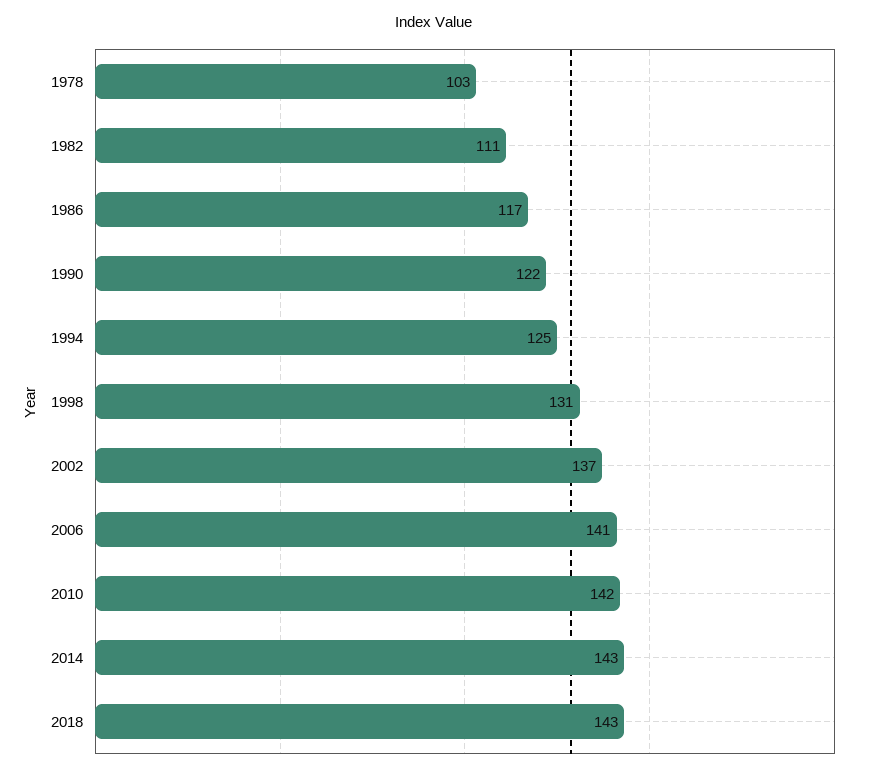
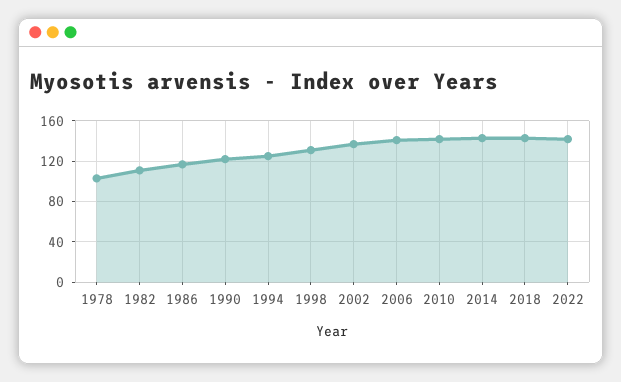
2022: none -> 140

